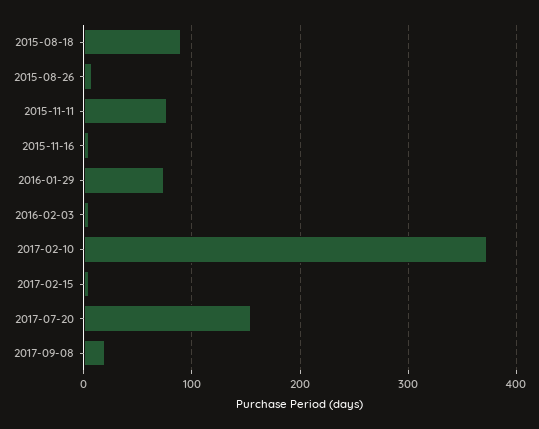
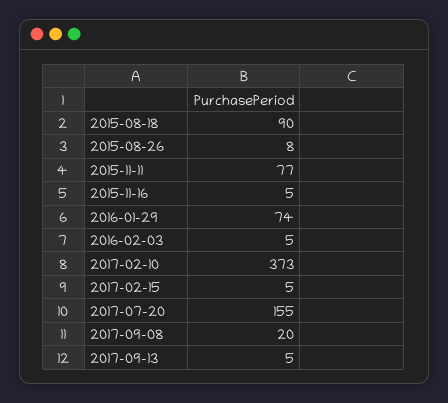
2017-09-13: none -> 5

